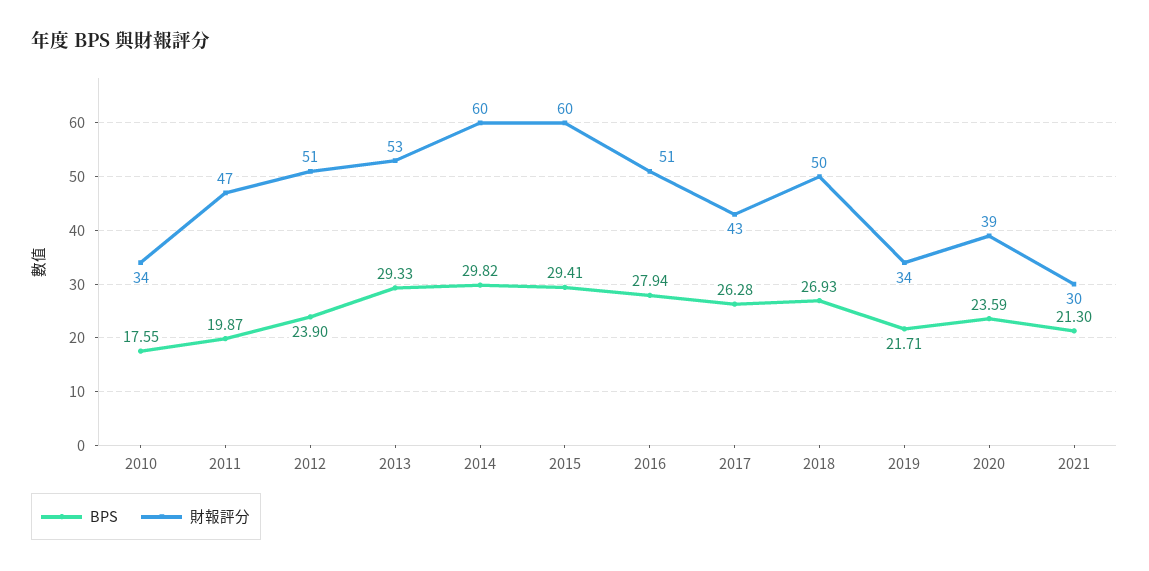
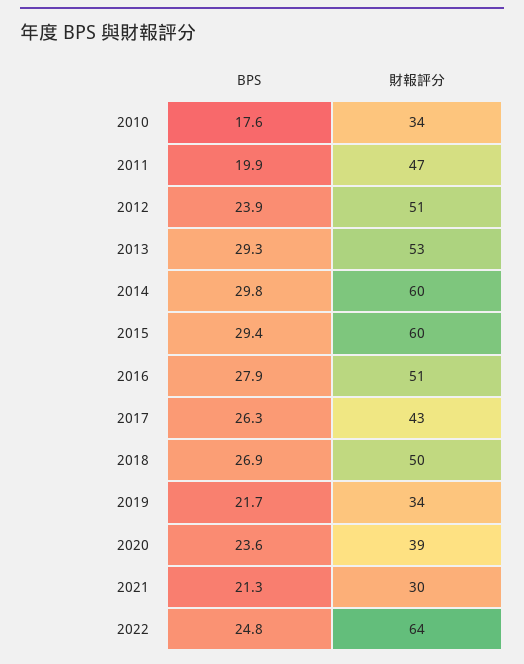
BPS, 2022: none -> 24.8
財報評分, 2022: none -> 64

